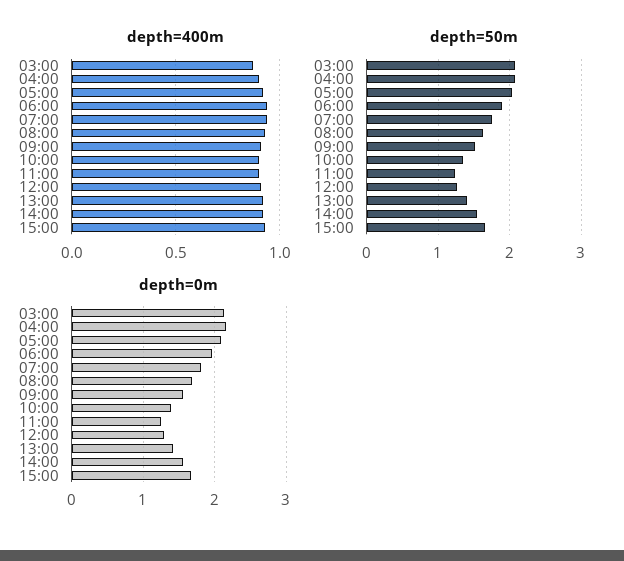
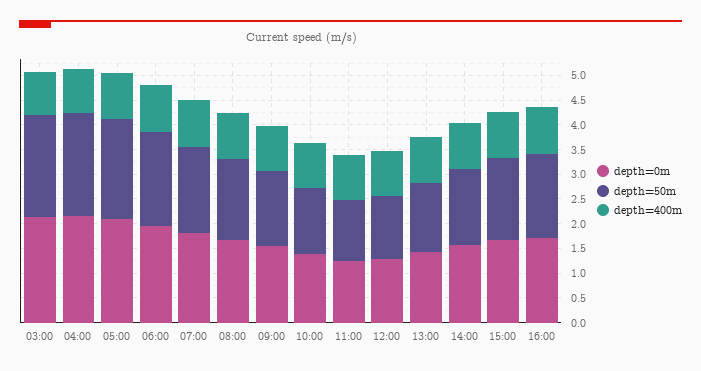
depth=0m, 16:00: none -> 1.75
depth=50m, 16:00: none -> 1.75
depth=400m, 16:00: none -> 1

